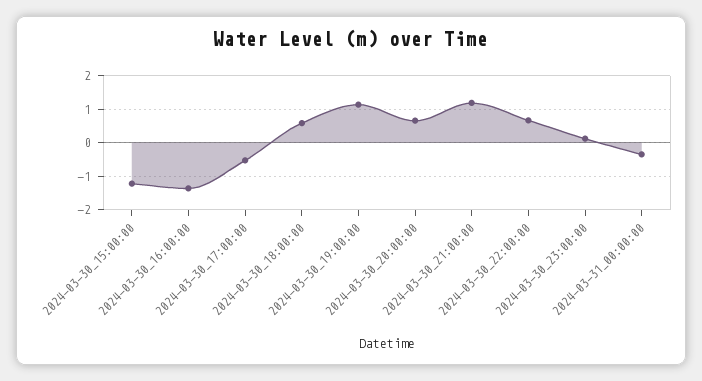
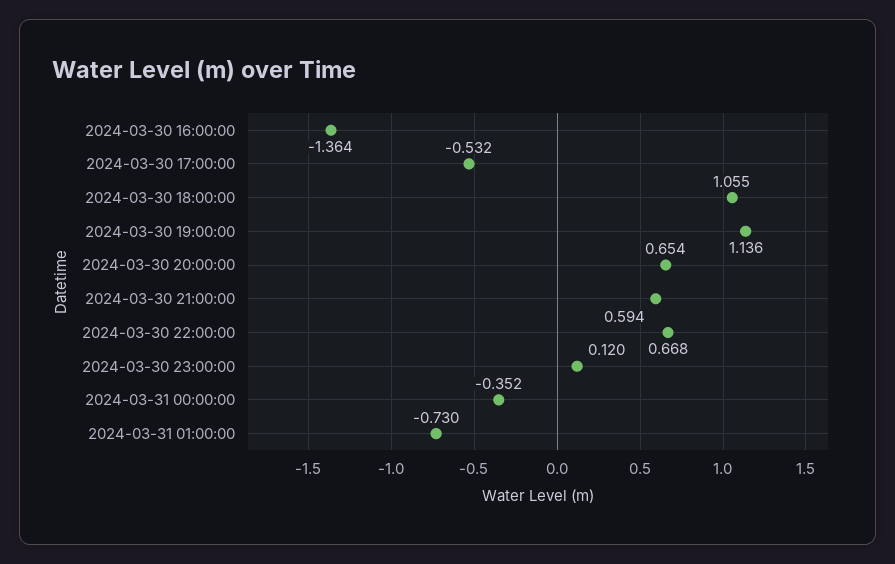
2024-03-30_15:00:00: -1.2 -> none
2024-03-30_18:00:00: 0.6 -> 1.055
2024-03-30_21:00:00: 1.2 -> 0.594
2024-03-31 01:00:00: none -> -0.73

